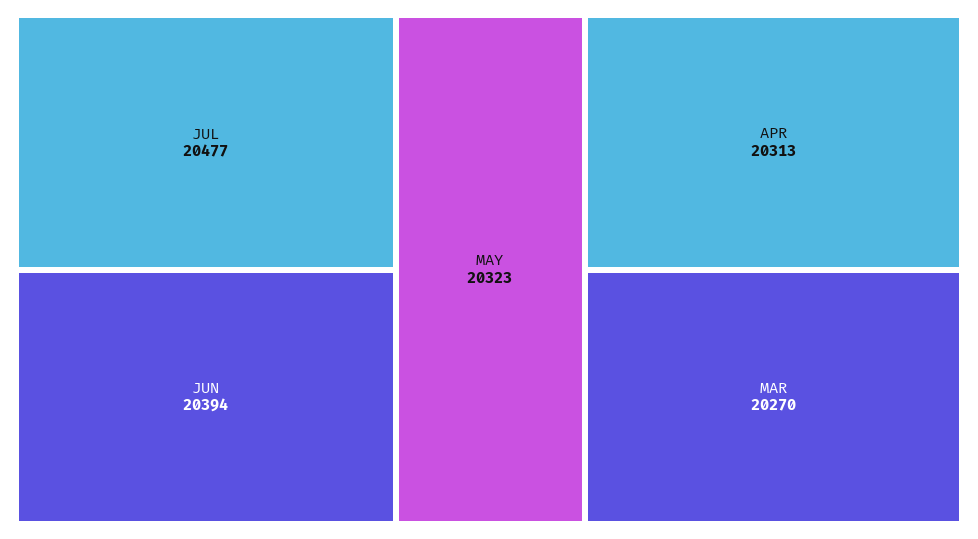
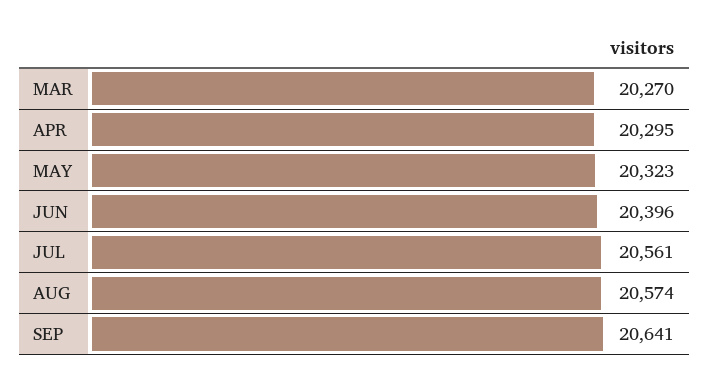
JUL: 20477 -> 20561
JUN: 20394 -> 20396
APR: 20313 -> 20295
AUG: none -> 20574
SEP: none -> 20641

